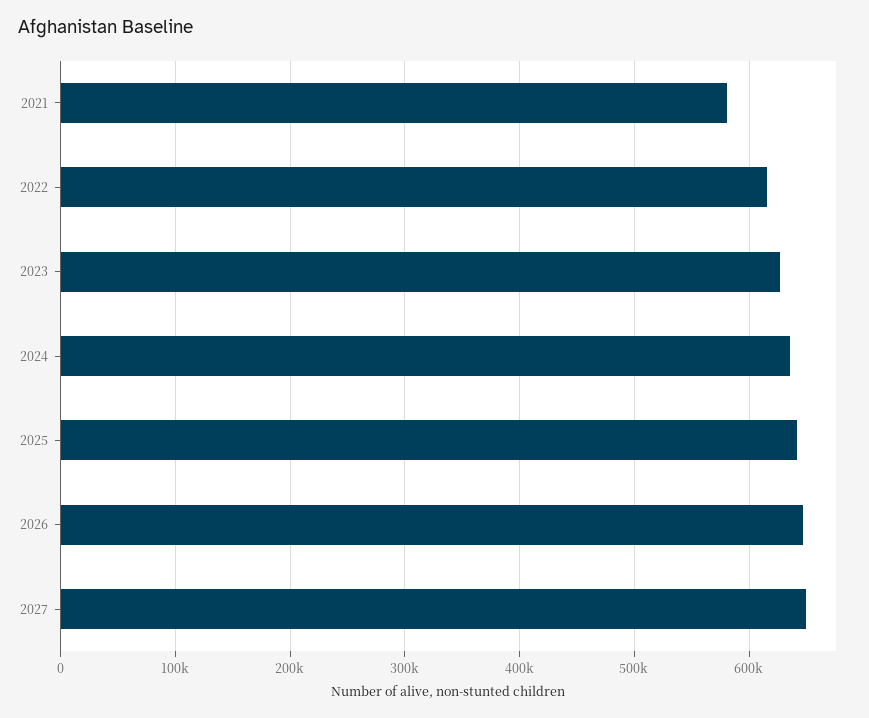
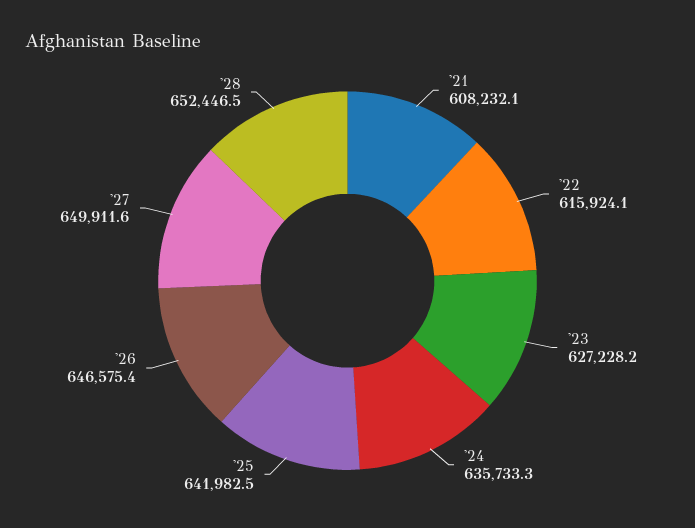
2021: 580000 -> 608232.1
'28: none -> 652446.5

